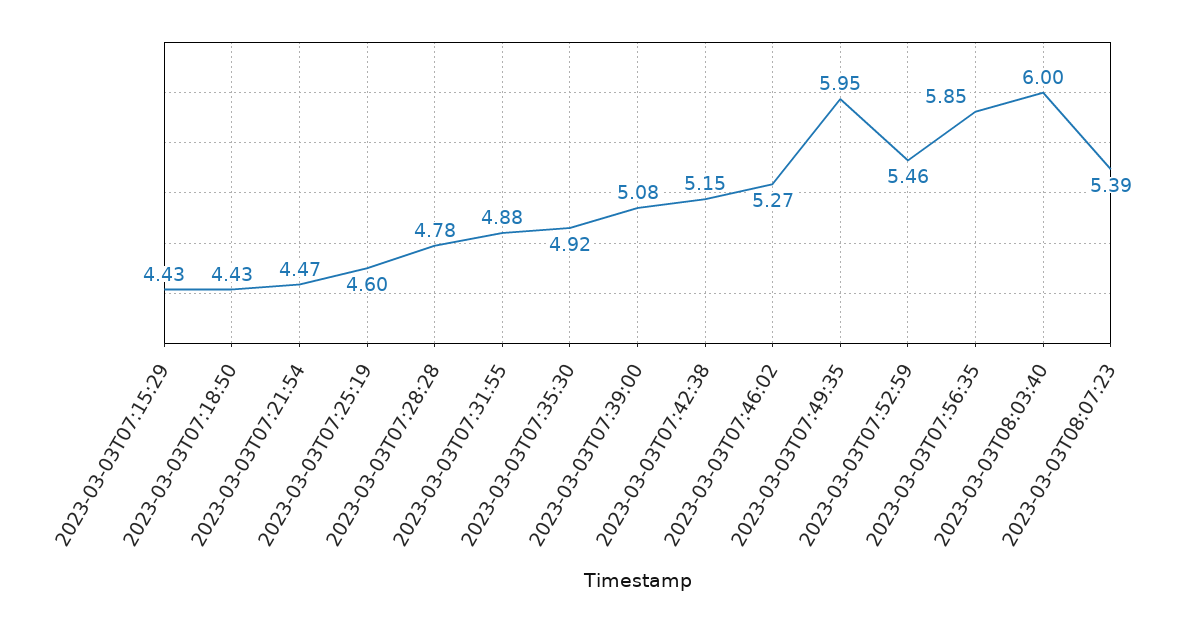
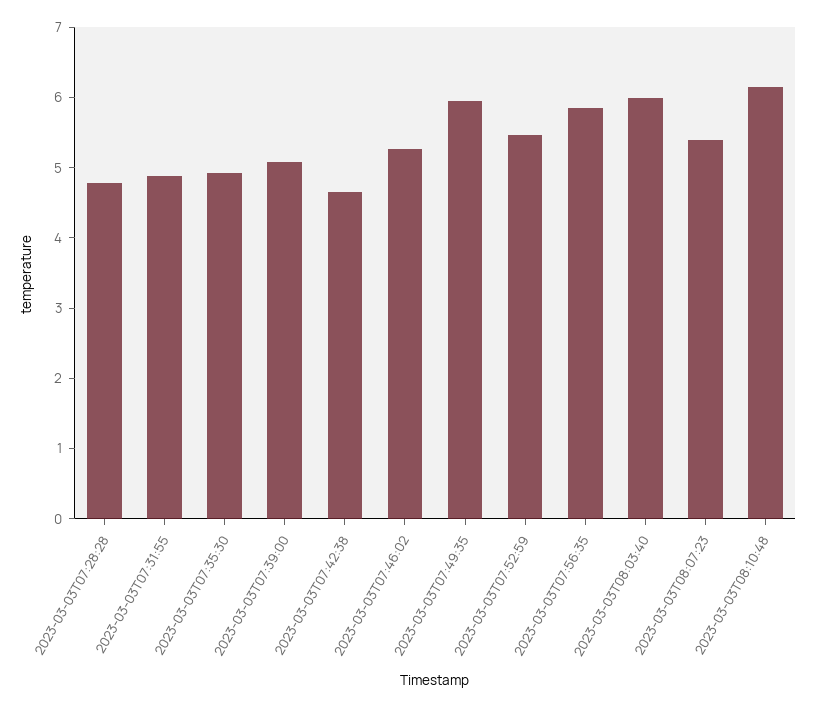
2023-03-03T07:15:29: 4.43 -> none
2023-03-03T07:18:50: 4.43 -> none
2023-03-03T07:21:54: 4.47 -> none
2023-03-03T07:25:19: 4.6 -> none
2023-03-03T07:42:38: 5.15 -> 4.6
2023-03-03T08:10:48: none -> 6.2

